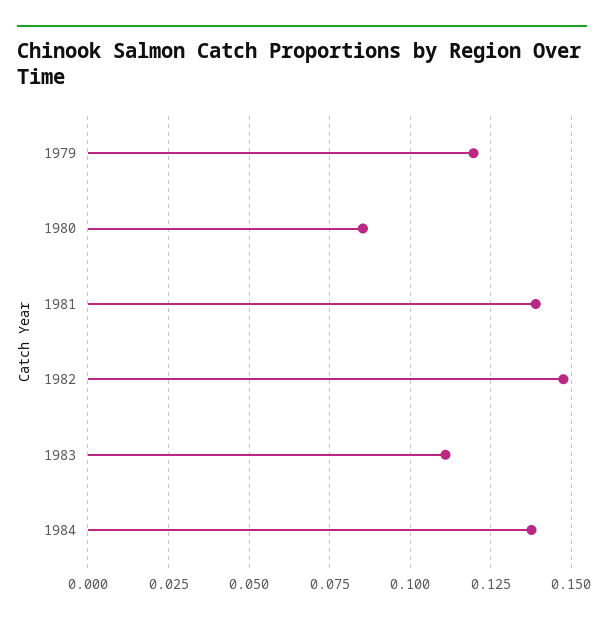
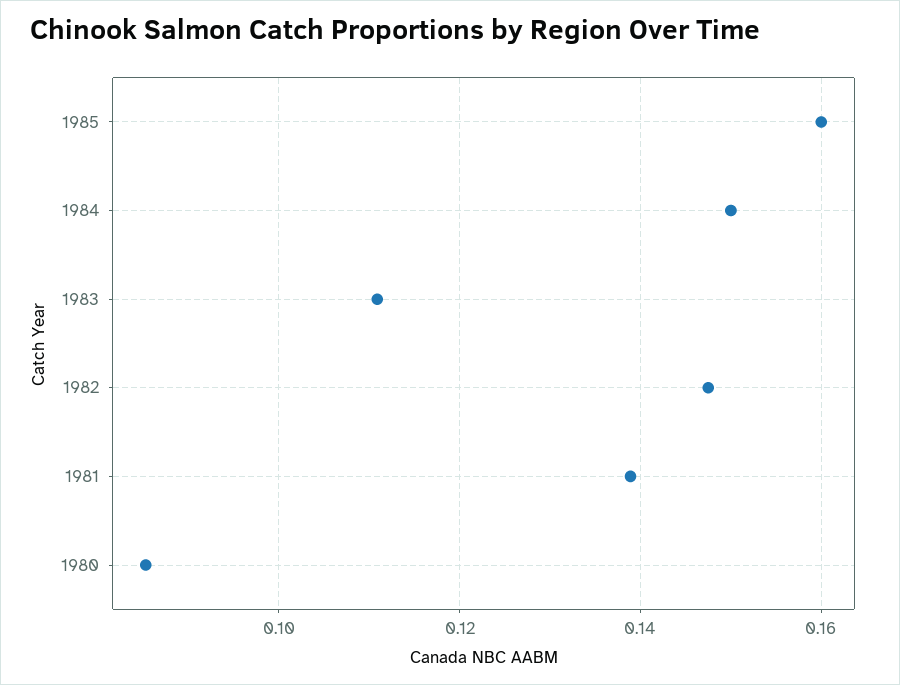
1979: 0.12 -> none
1984: 0.1375 -> 0.15
1985: none -> 0.16

